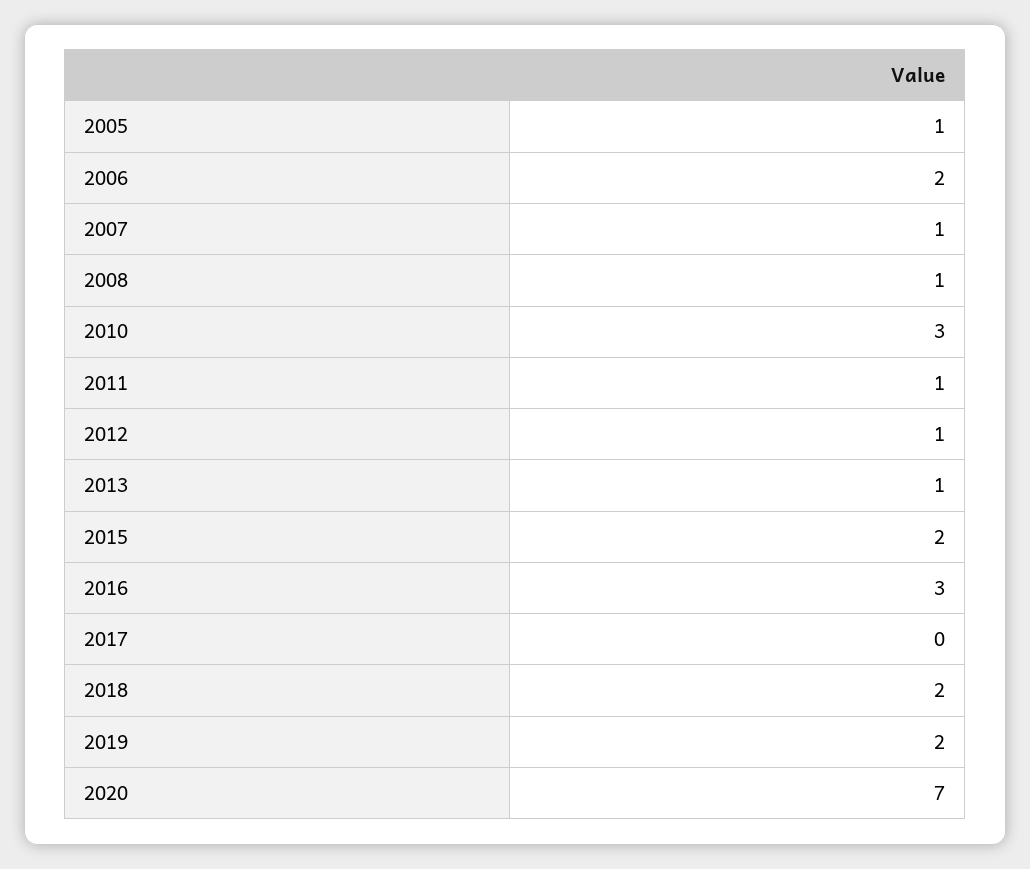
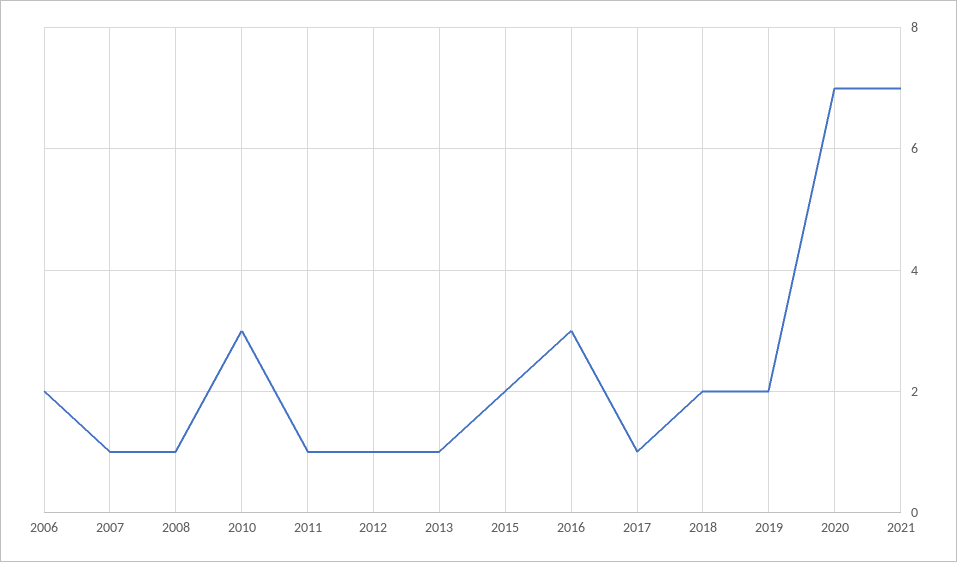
2005: 1 -> none
2017: 0 -> 1
2021: none -> 7

